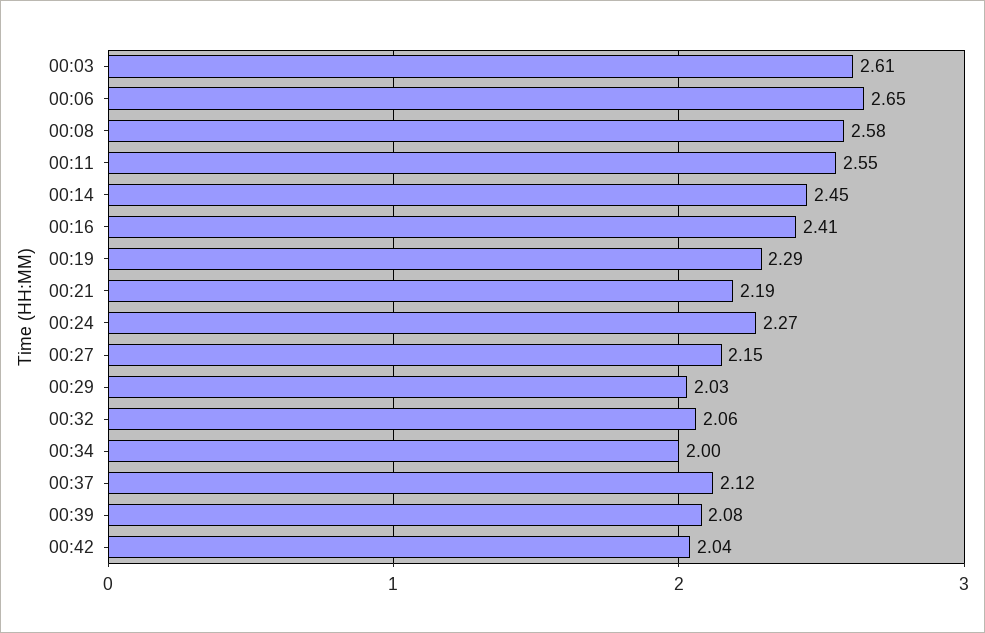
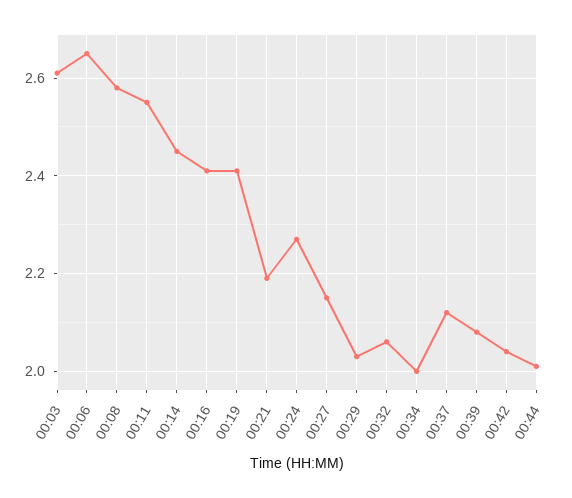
00:19: 2.29 -> 2.4
00:44: none -> 2

